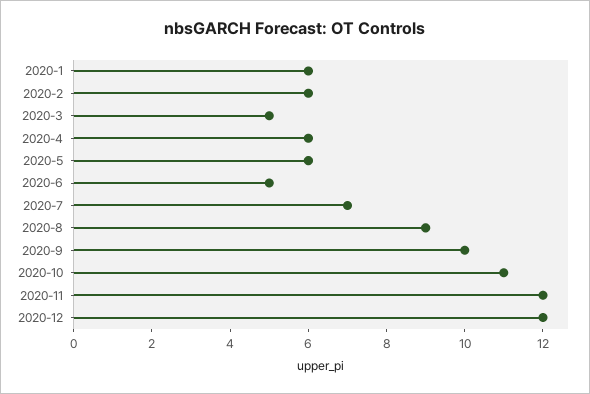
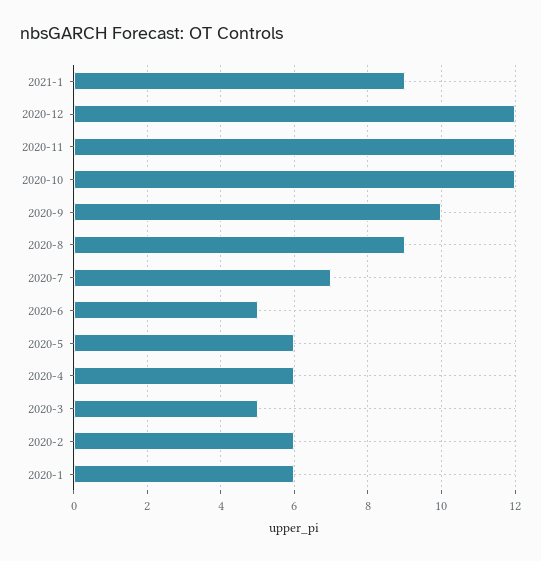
2020-10: 11 -> 12
2021-1: none -> 9

